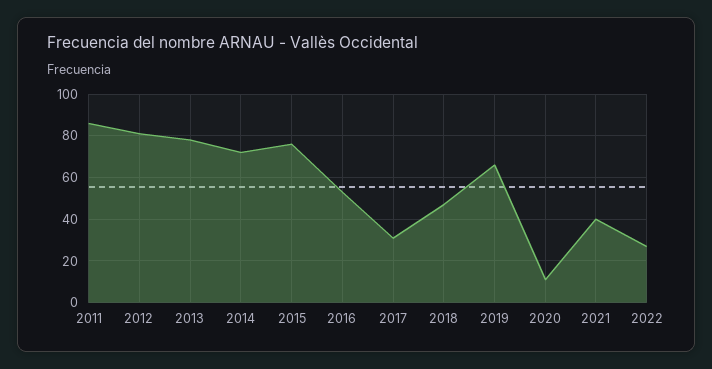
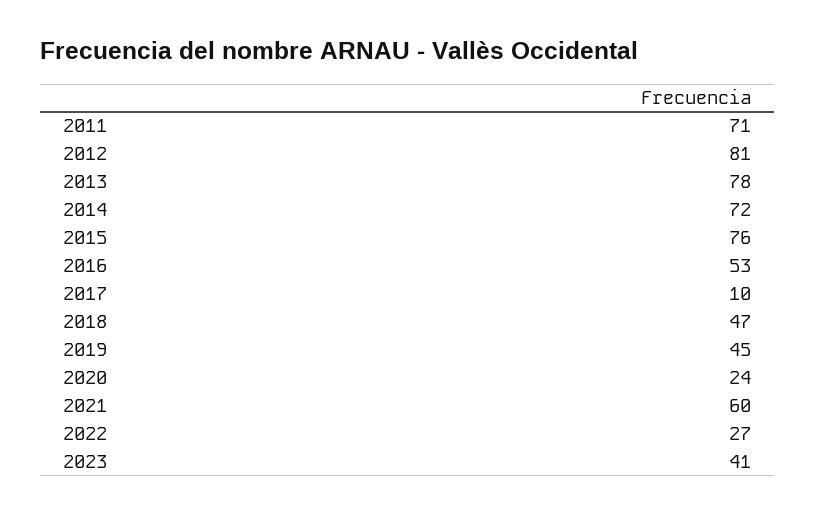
2011: 85 -> 71
2017: 30 -> 10
2019: 65 -> 45
2020: 10 -> 24
2021: 40 -> 60
2023: none -> 41

